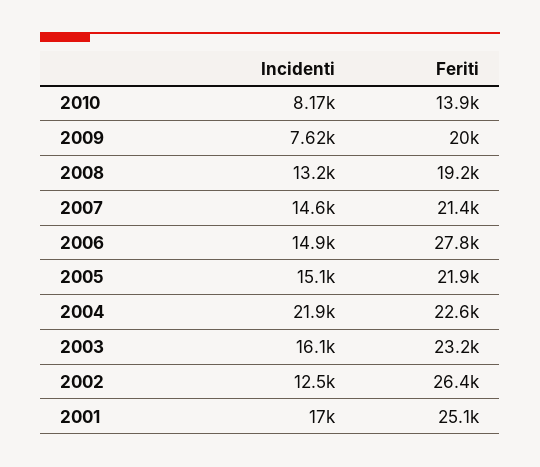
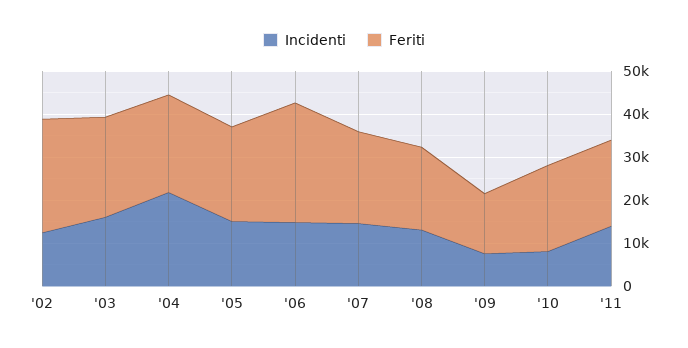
Feriti, 2010: 13900 -> 20000
Feriti, 2009: 20000 -> 14000
Incidenti, 2001: 17000 -> none
Feriti, 2001: 25100 -> none
Incidenti, '11: none -> 14000
Feriti, '11: none -> 20000

